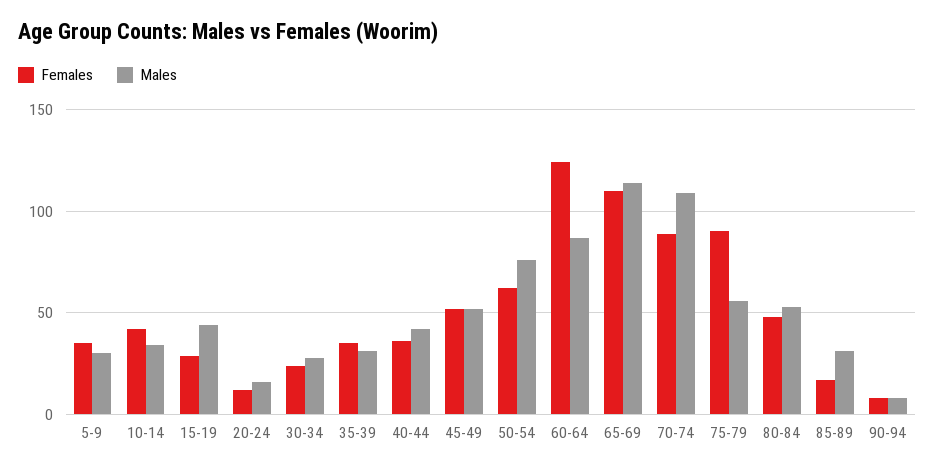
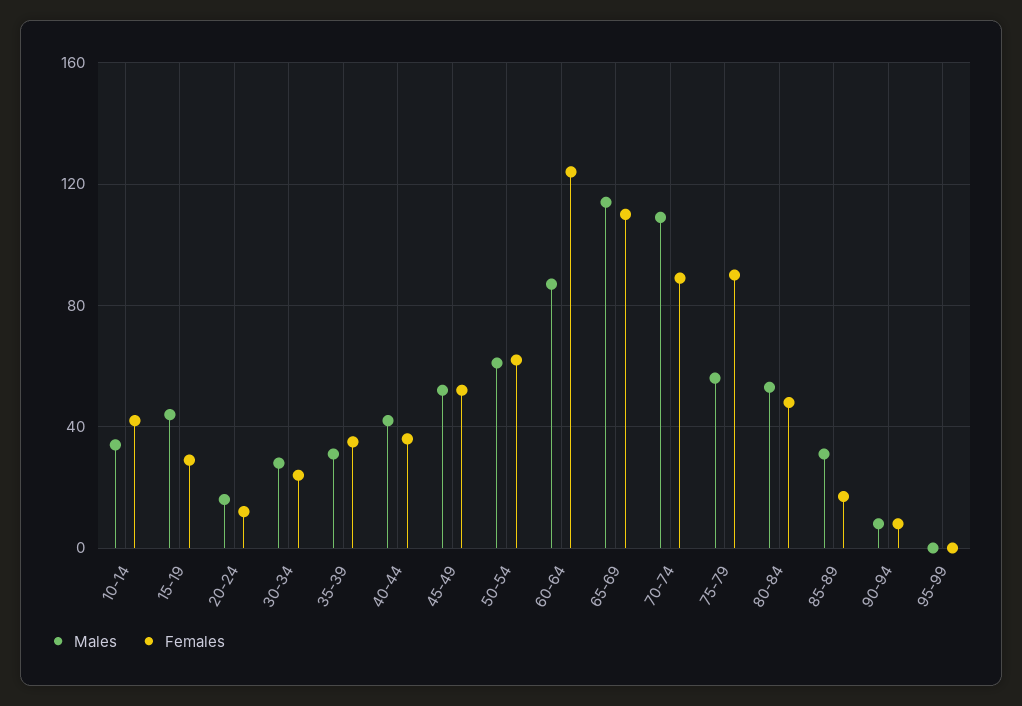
Females, 5-9: 35 -> none
Males, 5-9: 30 -> none
Males, 50-54: 75 -> 60
Males, 95-99: none -> 0
Females, 95-99: none -> 0

